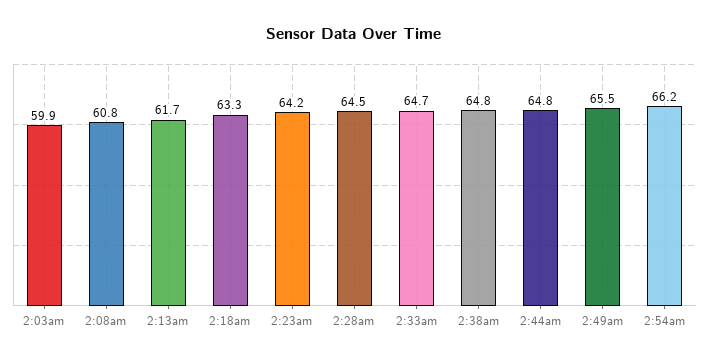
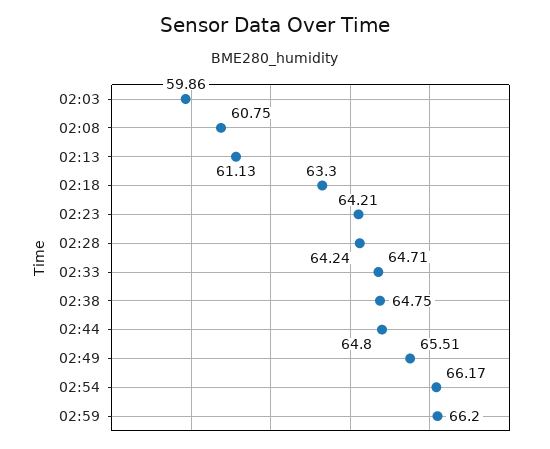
2:13am: 61.7 -> 61.13
2:28am: 64.5 -> 64.24
02:59: none -> 66.2

